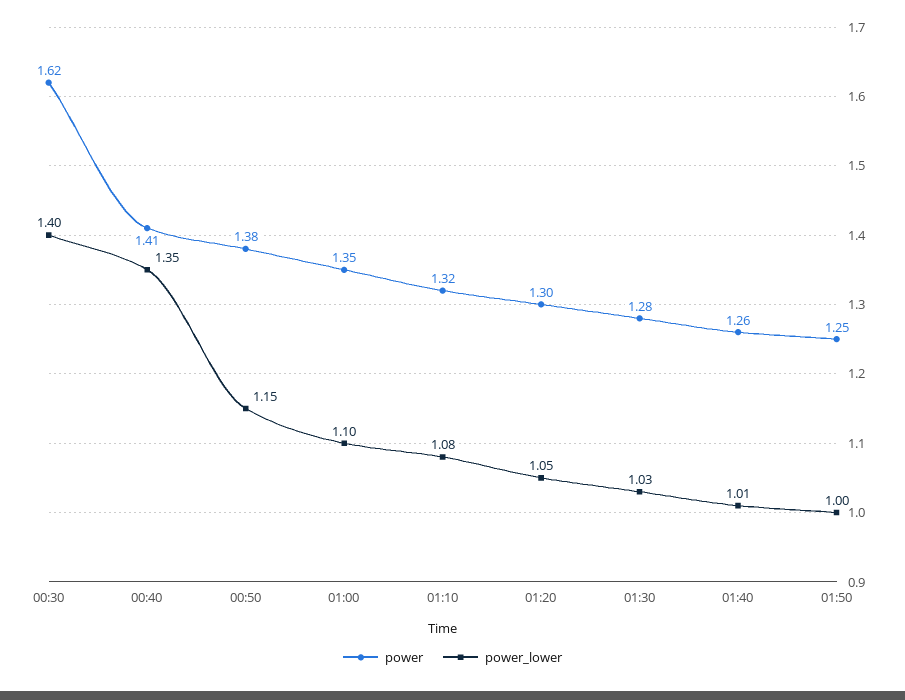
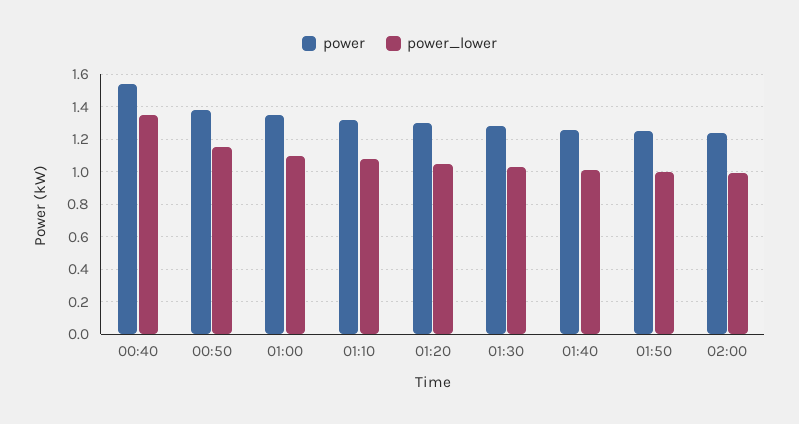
power, 00:30: 1.62 -> none
power_lower, 00:30: 1.4 -> none
power, 00:40: 1.41 -> 1.55
power, 02:00: none -> 1.25
power_lower, 02:00: none -> 1

